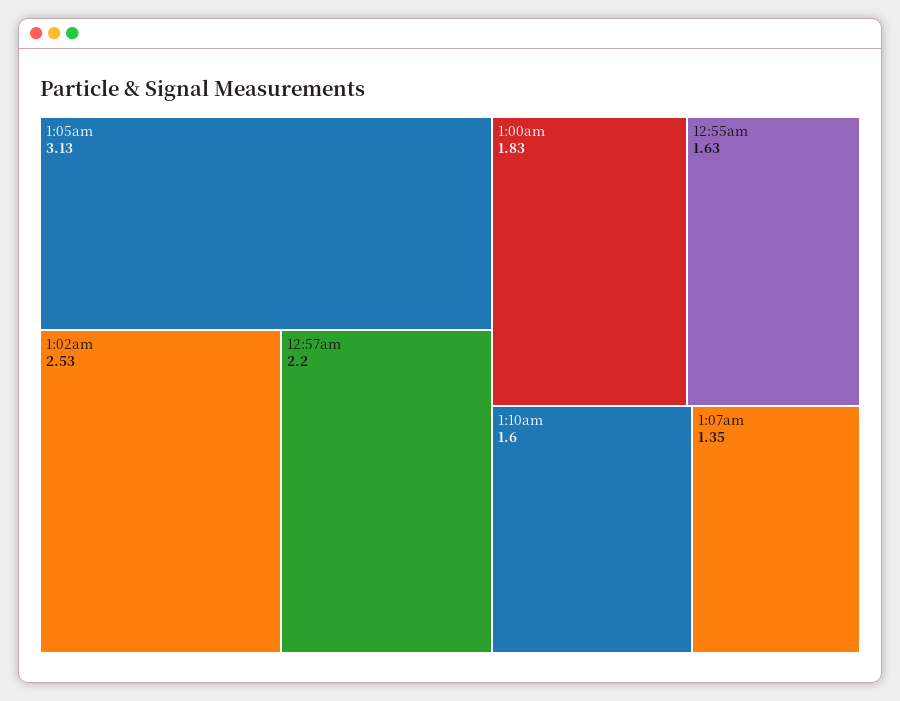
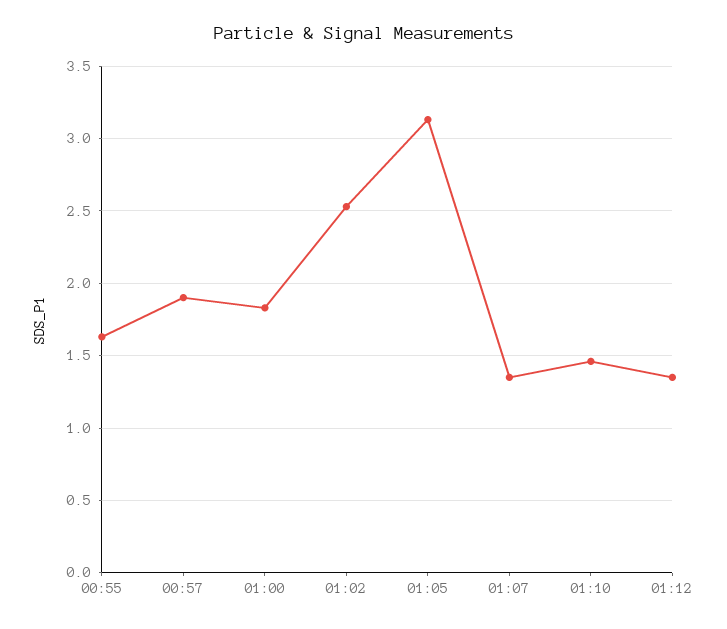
12:57am: 2.2 -> 1.9
1:10am: 1.6 -> 1.45
01:12: none -> 1.35

